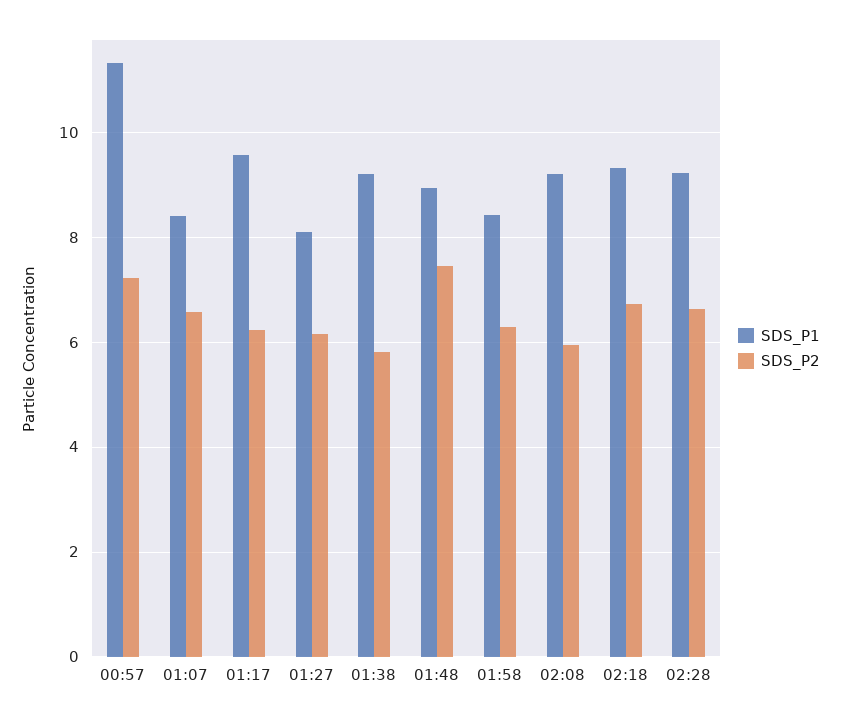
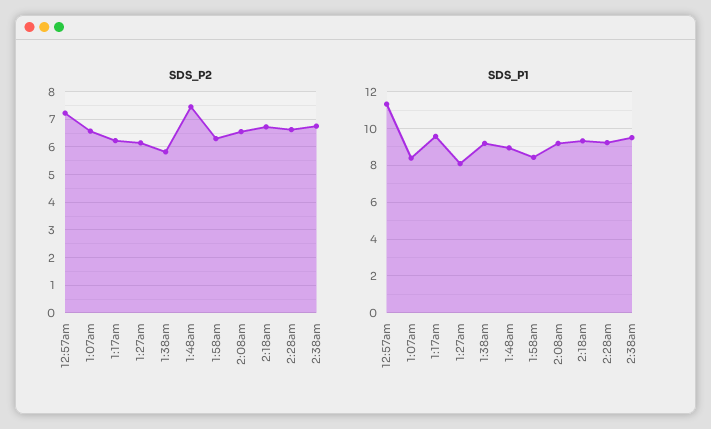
SDS_P2, 02:08: 6 -> 6.5
SDS_P2, 2:38am: none -> 6.75
SDS_P1, 2:38am: none -> 9.5

